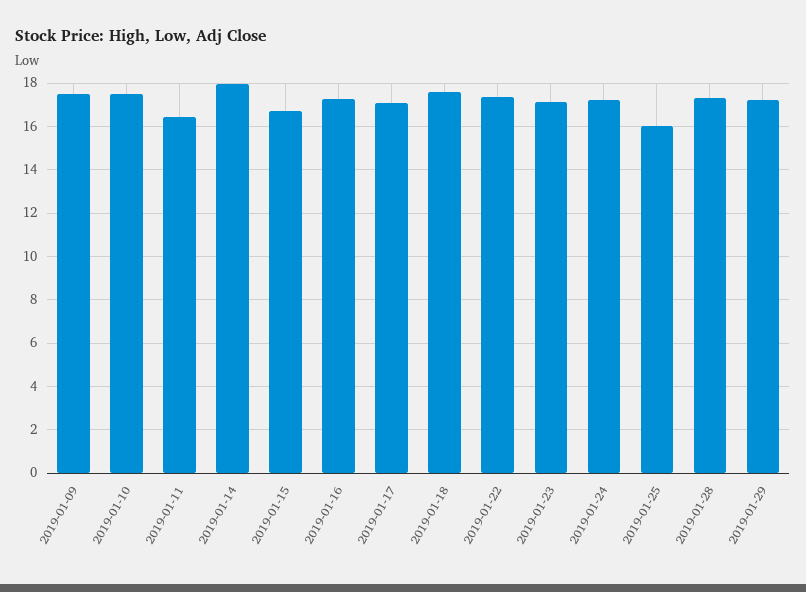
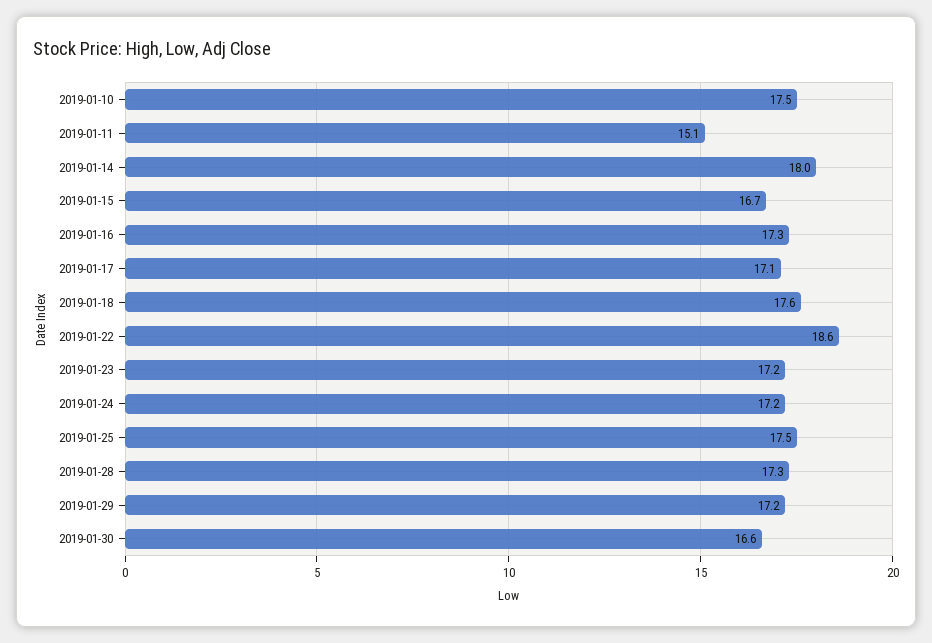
2019-01-09: 17.5 -> none
2019-01-11: 16.5 -> 15.1
2019-01-22: 17.5 -> 18.6
2019-01-25: 16 -> 17.5
2019-01-30: none -> 16.6

